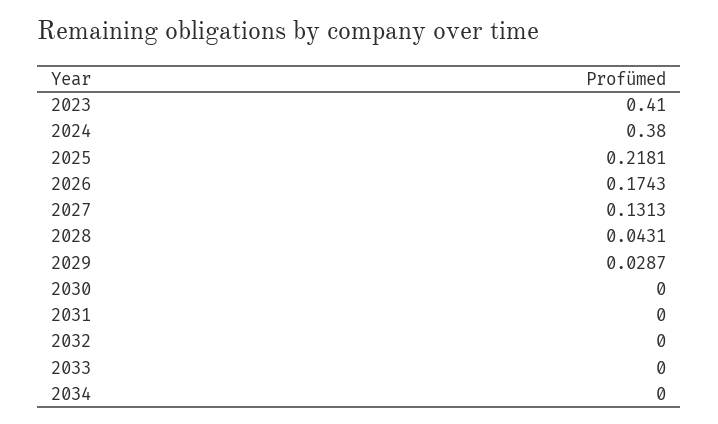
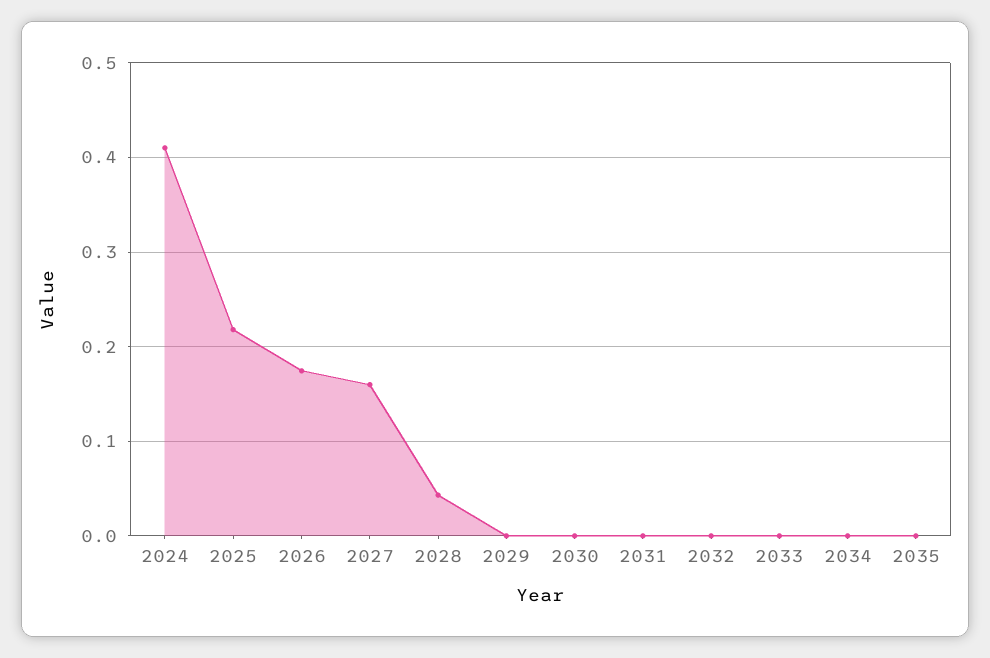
2023: 0.41 -> none
2024: 0.38 -> 0.41
2027: 0.1313 -> 0.16
2029: 0.0287 -> 0
2035: none -> 0

